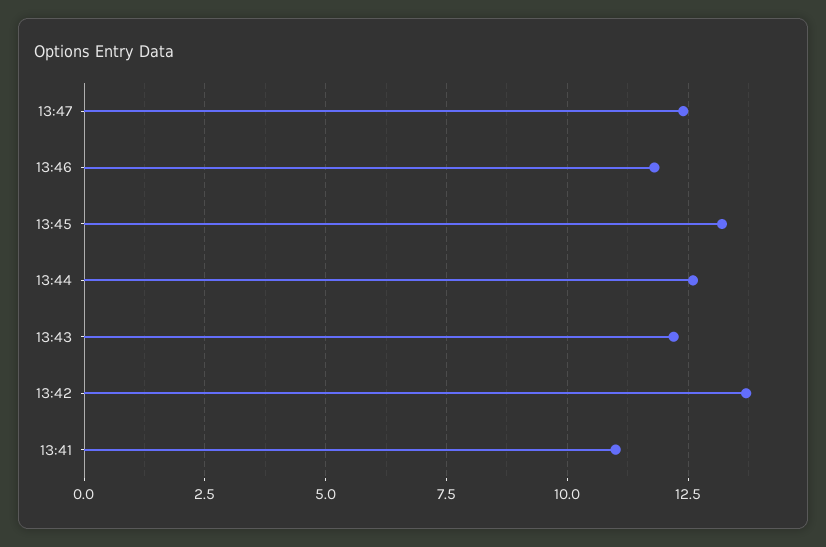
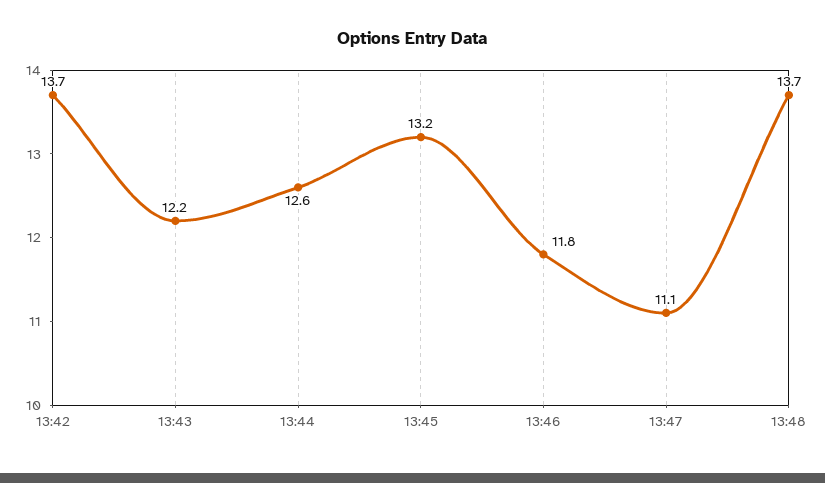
13:47: 12.5 -> 11.1
13:41: 11 -> none
13:48: none -> 13.7

